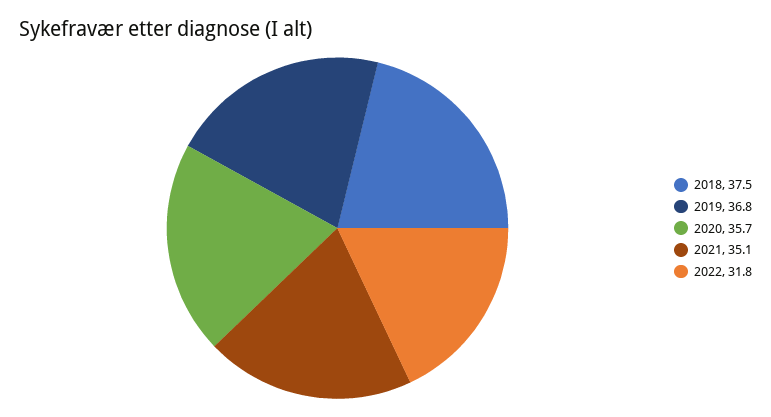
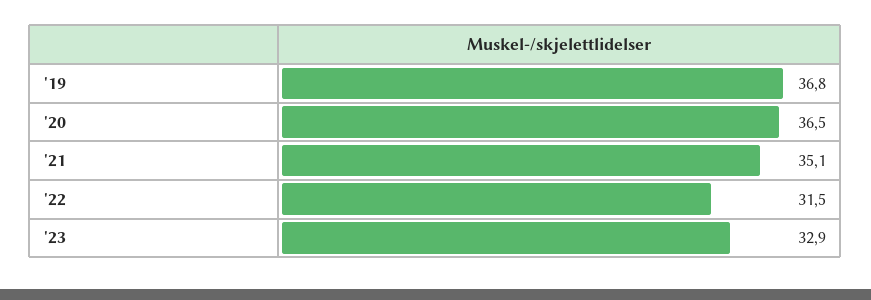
2018: 37.5 -> none
2020: 35.7 -> 36.5
2022: 31.8 -> 31.5
'23: none -> 32.9

